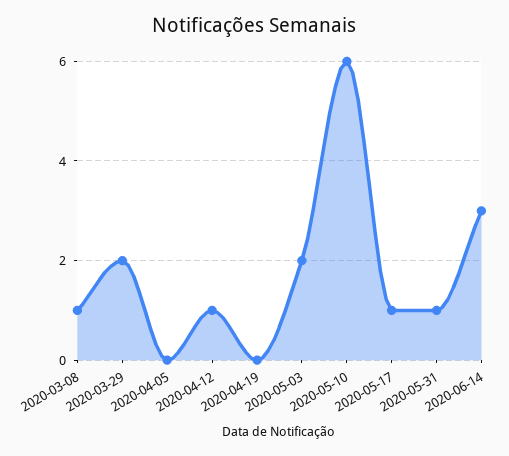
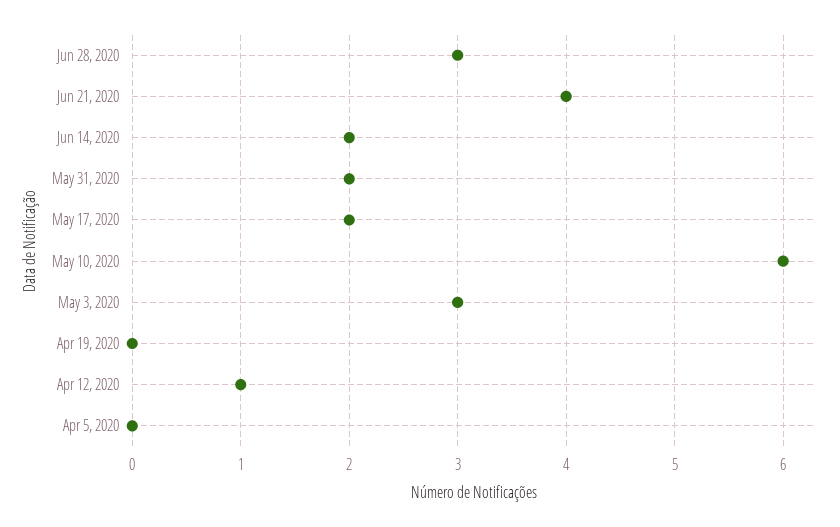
2020-03-08: 1 -> none
2020-03-29: 2 -> none
2020-05-03: 2 -> 3
2020-05-17: 1 -> 2
2020-05-31: 1 -> 2
2020-06-14: 3 -> 2
Jun 28, 2020: none -> 3
Jun 21, 2020: none -> 4

